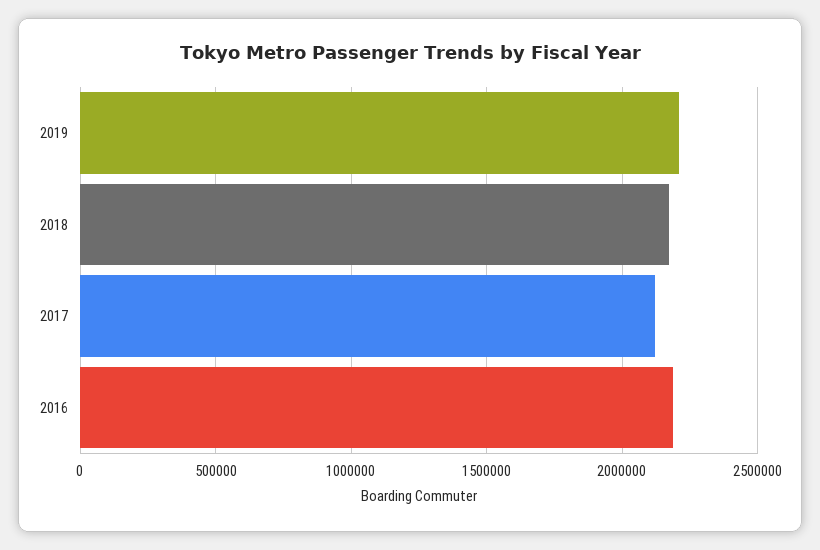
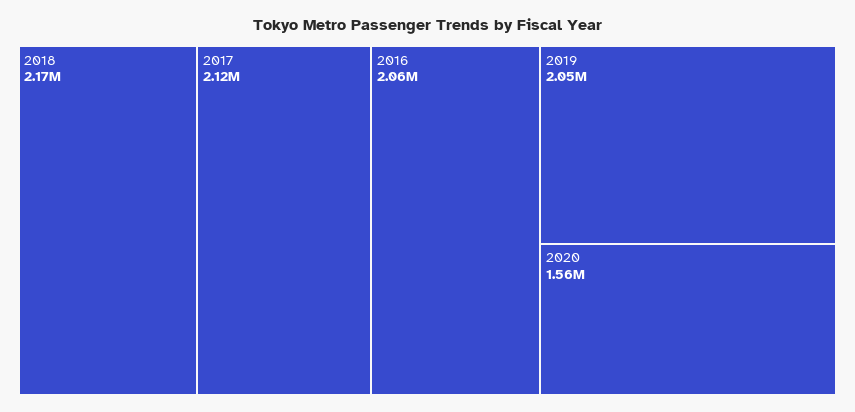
2019: 2200000 -> 2050000
2016: 2200000 -> 2060000
2020: none -> 1560000

